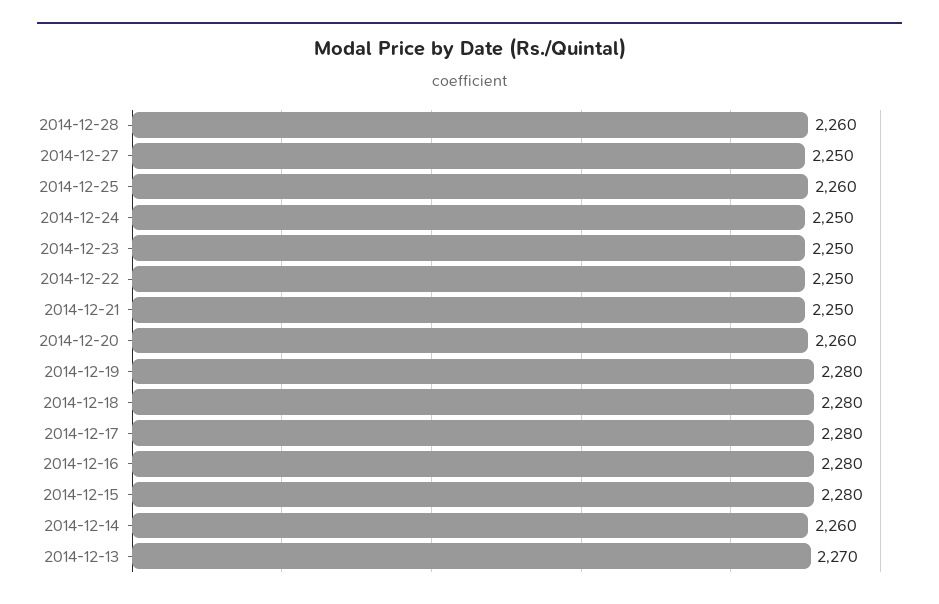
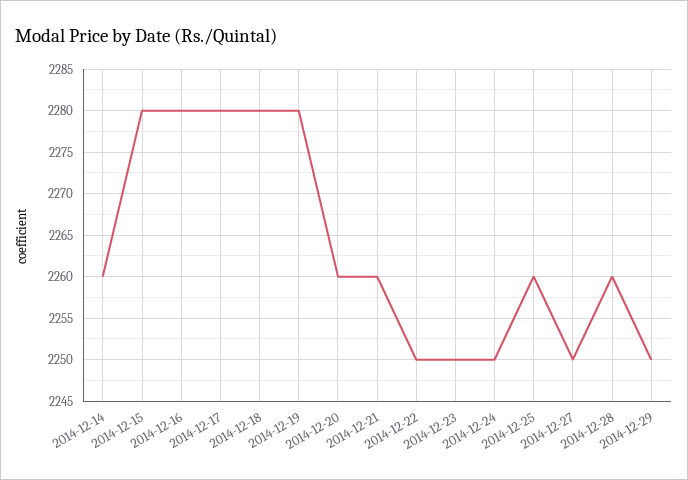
2014-12-21: 2250 -> 2260
2014-12-13: 2270 -> none
2014-12-29: none -> 2250

